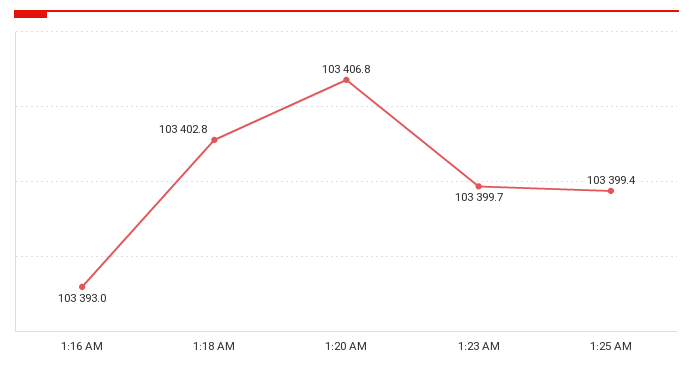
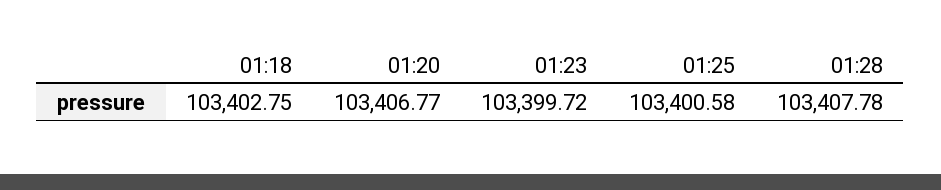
1:16 AM: 103393 -> none
1:25 AM: 103399.4 -> 103400.58
01:28: none -> 103407.78

